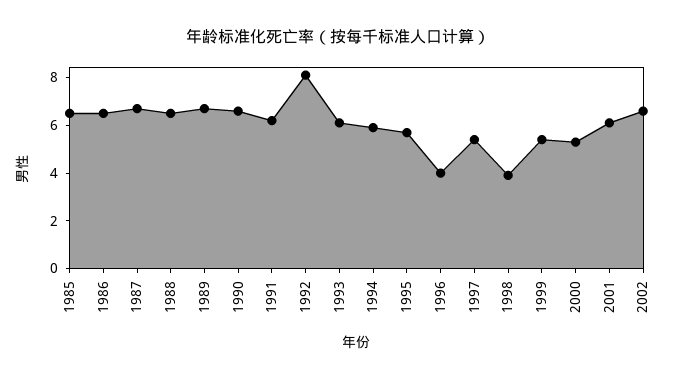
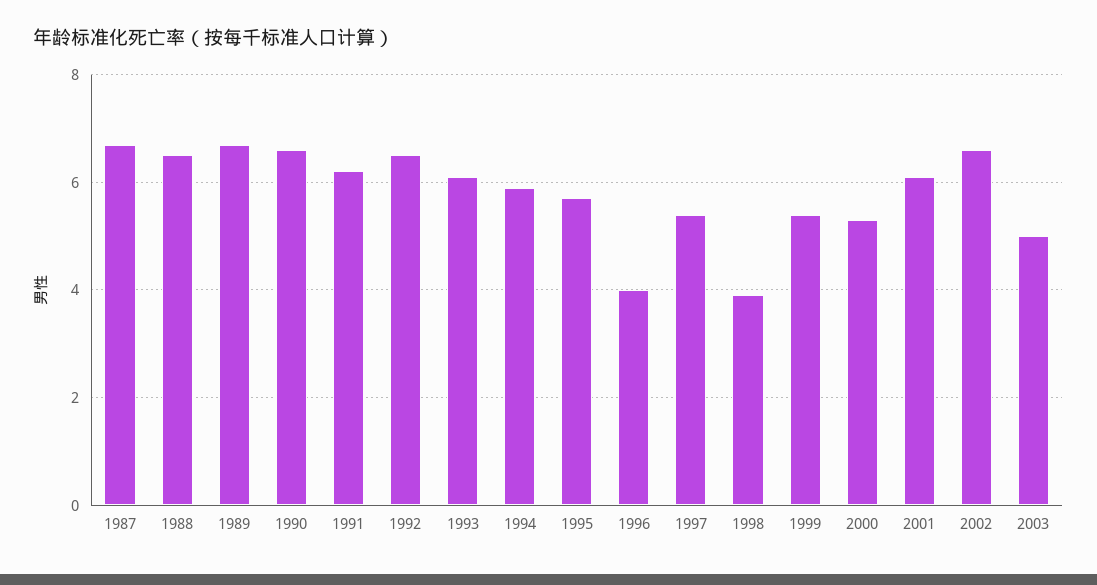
1985: 6.5 -> none
1986: 6.5 -> none
1992: 8 -> 6.5
2003: none -> 5

